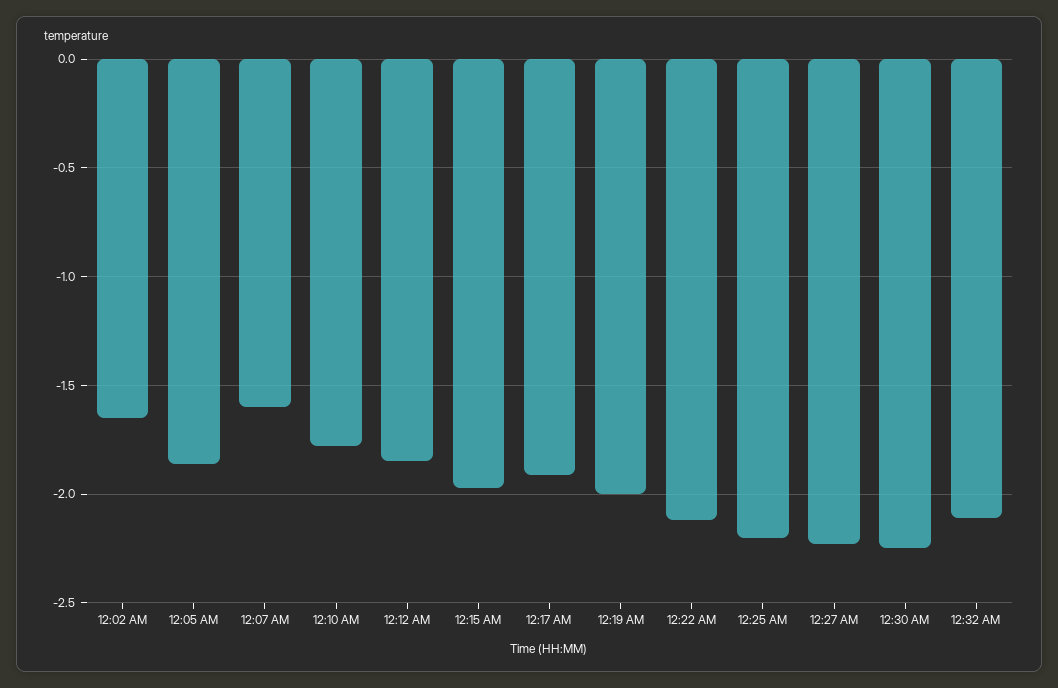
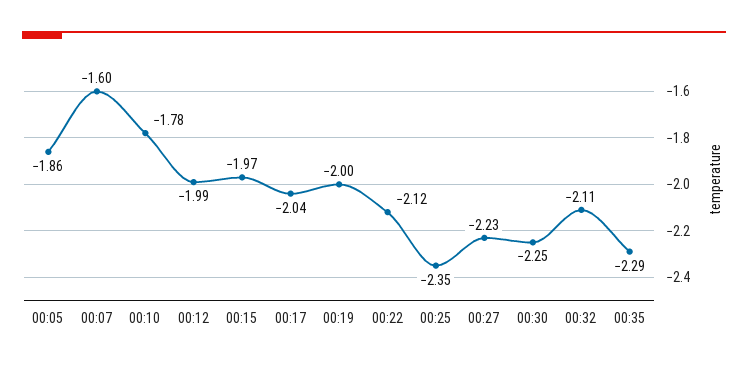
12:02 AM: -1.65 -> none
12:12 AM: -1.85 -> -1.99
12:17 AM: -1.9 -> -2.04
12:25 AM: -2.2 -> -2.35
00:35: none -> -2.29

